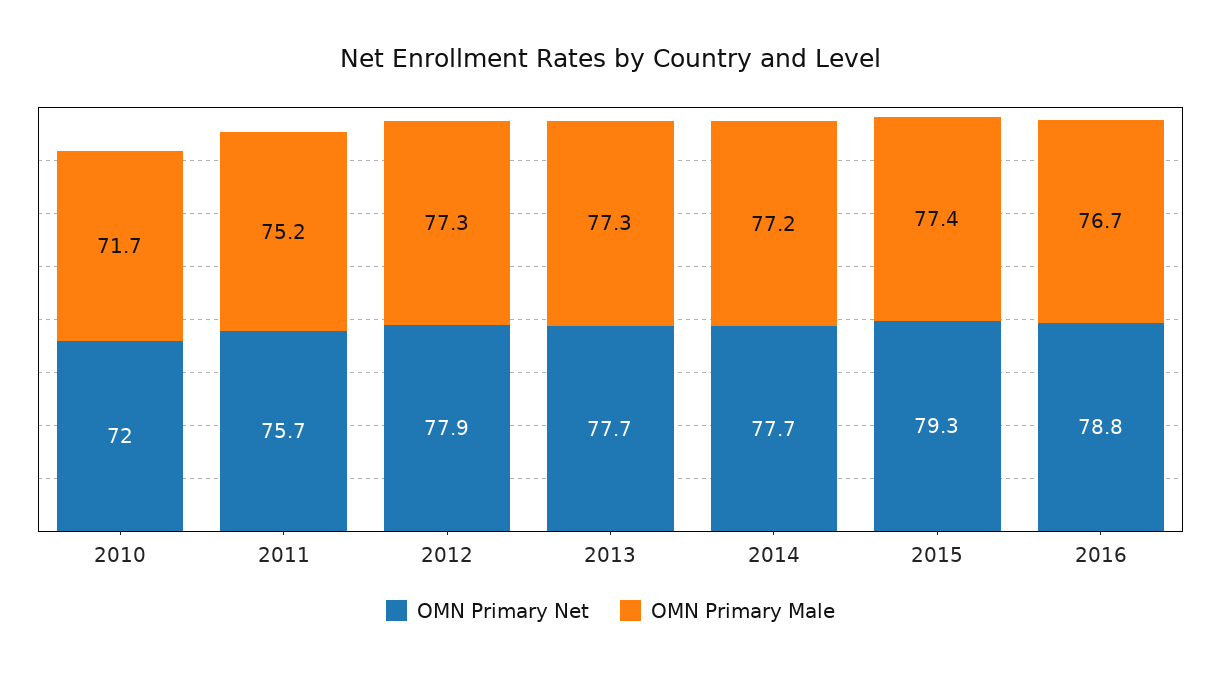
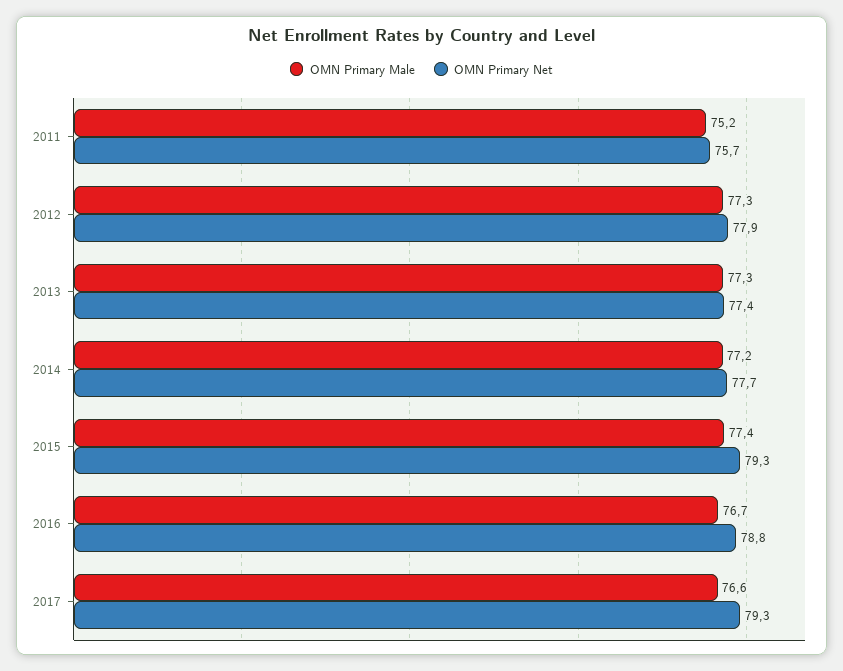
OMN Primary Net, 2010: 72 -> none
OMN Primary Male, 2010: 71.7 -> none
OMN Primary Net, 2013: 77.7 -> 77.4
OMN Primary Male, 2017: none -> 76.6
OMN Primary Net, 2017: none -> 79.3

